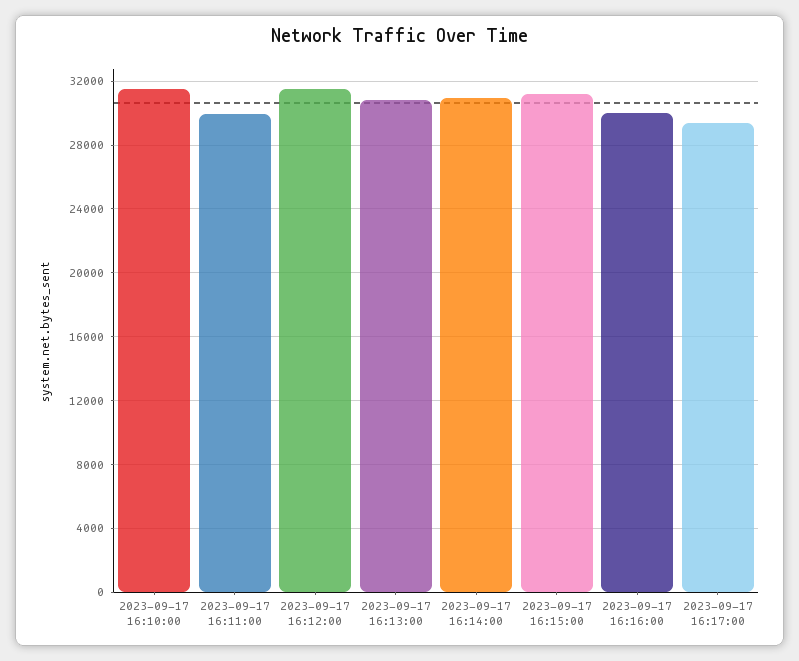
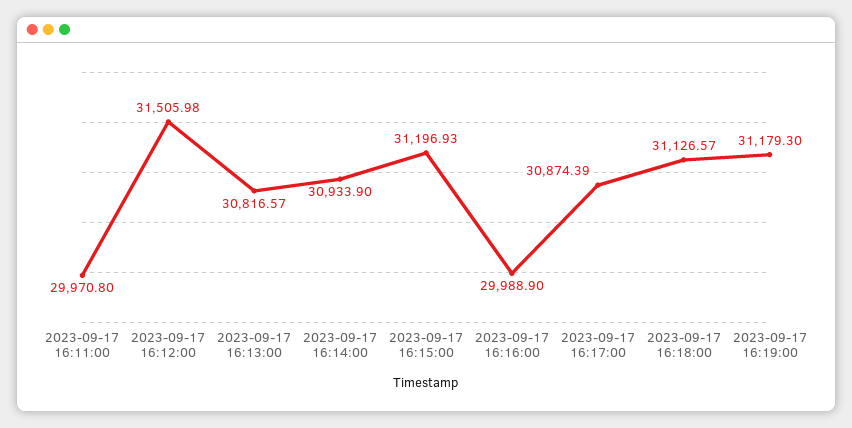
2023-09-17 16:10:00: 31500 -> none
2023-09-17 16:17:00: 29500 -> 30874.39
2023-09-17 16:18:00: none -> 31126.57
2023-09-17 16:19:00: none -> 31179.3

